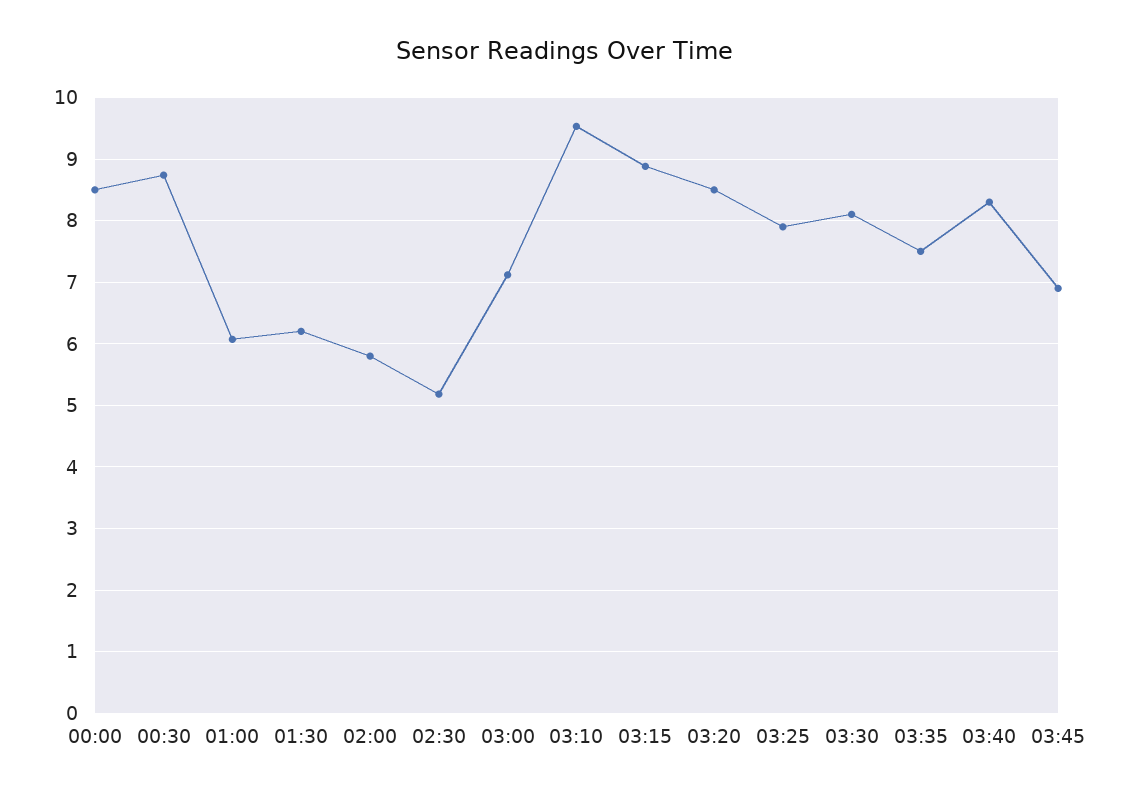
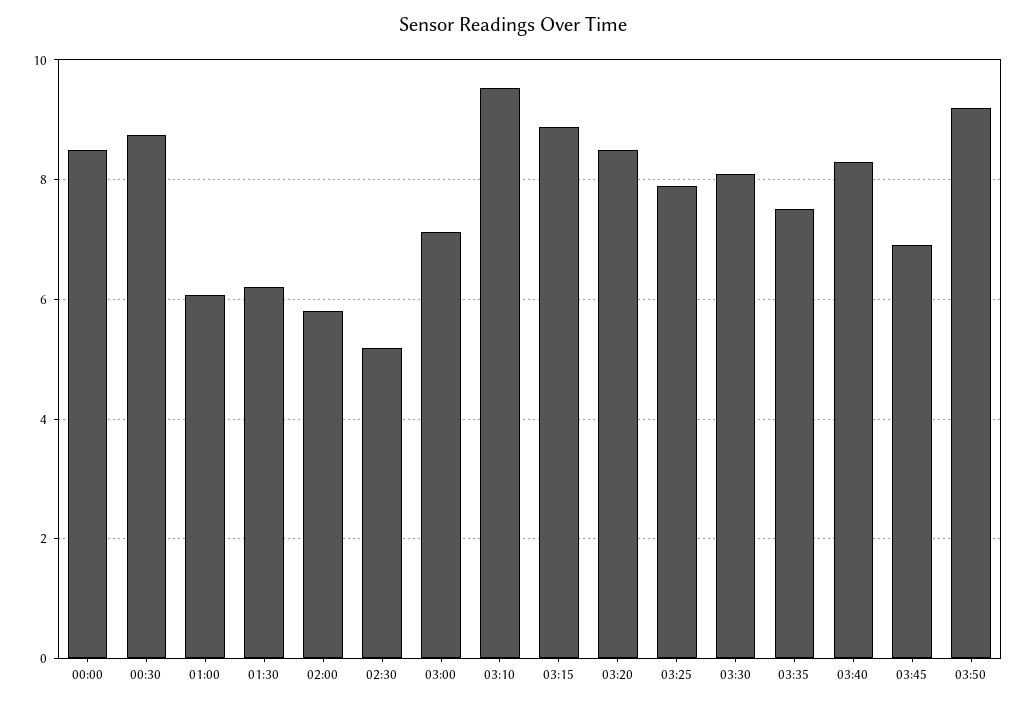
03:50: none -> 9.2

